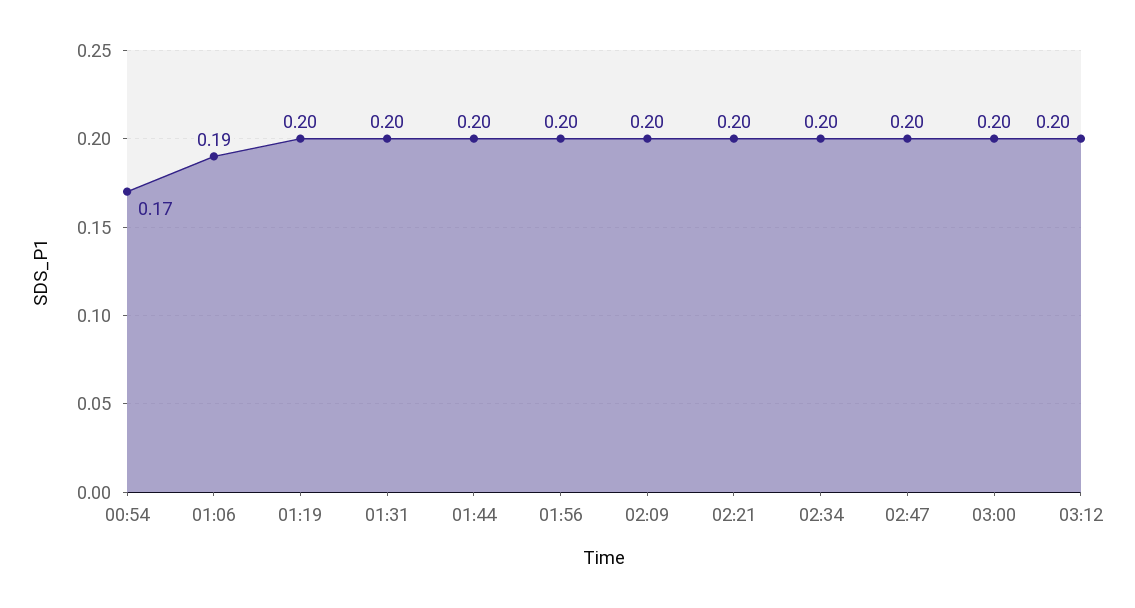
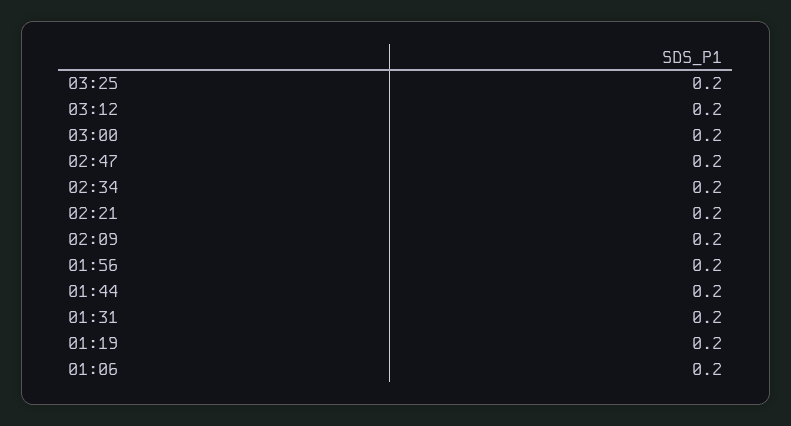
00:54: 0.17 -> none
01:06: 0.19 -> 0.2
03:25: none -> 0.2

